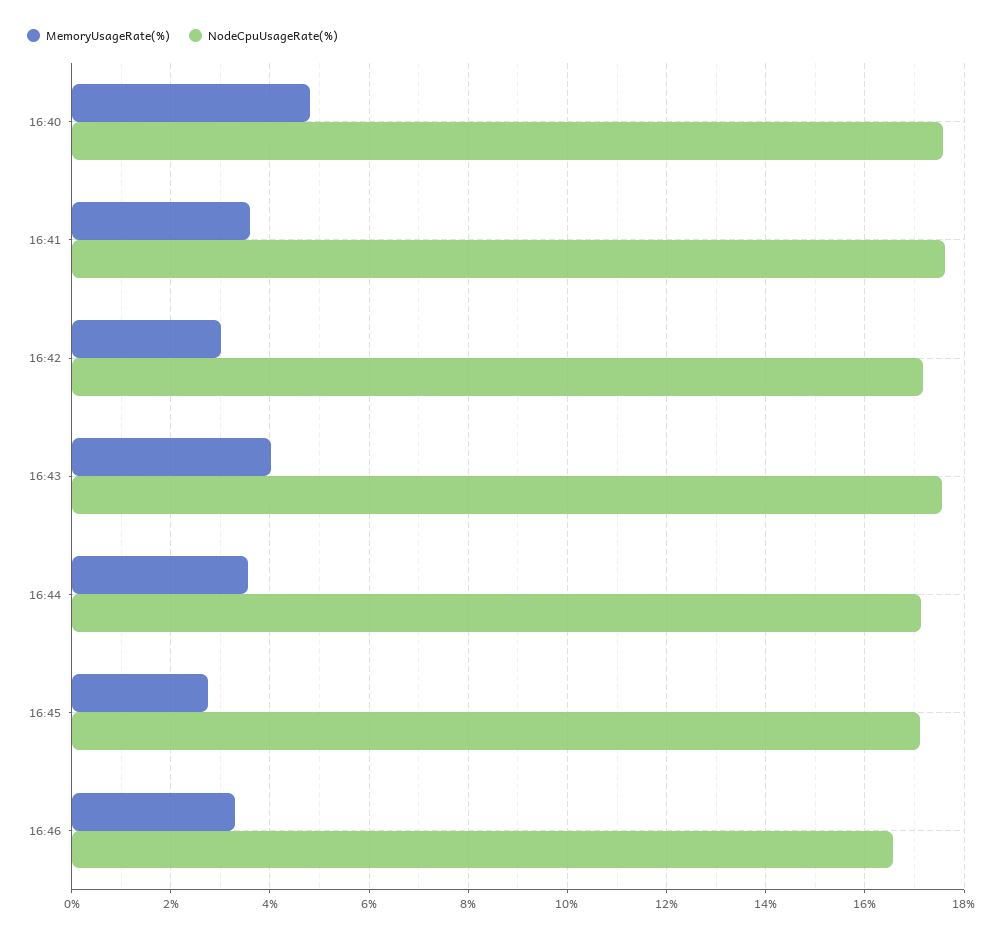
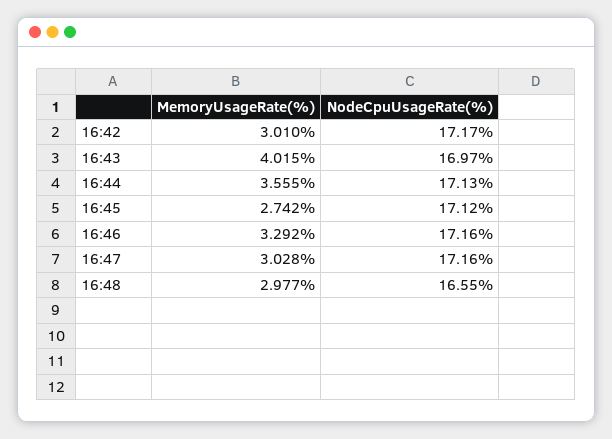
MemoryUsageRate(%), 16:40: 4.8 -> none
NodeCpuUsageRate(%), 16:40: 17.6 -> none
MemoryUsageRate(%), 16:41: 3.6 -> none
NodeCpuUsageRate(%), 16:41: 17.6 -> none
NodeCpuUsageRate(%), 16:43: 17.6 -> 16.97
NodeCpuUsageRate(%), 16:46: 16.6 -> 17.16
MemoryUsageRate(%), 16:47: none -> 3.028
NodeCpuUsageRate(%), 16:47: none -> 17.16
MemoryUsageRate(%), 16:48: none -> 2.977
NodeCpuUsageRate(%), 16:48: none -> 16.55

